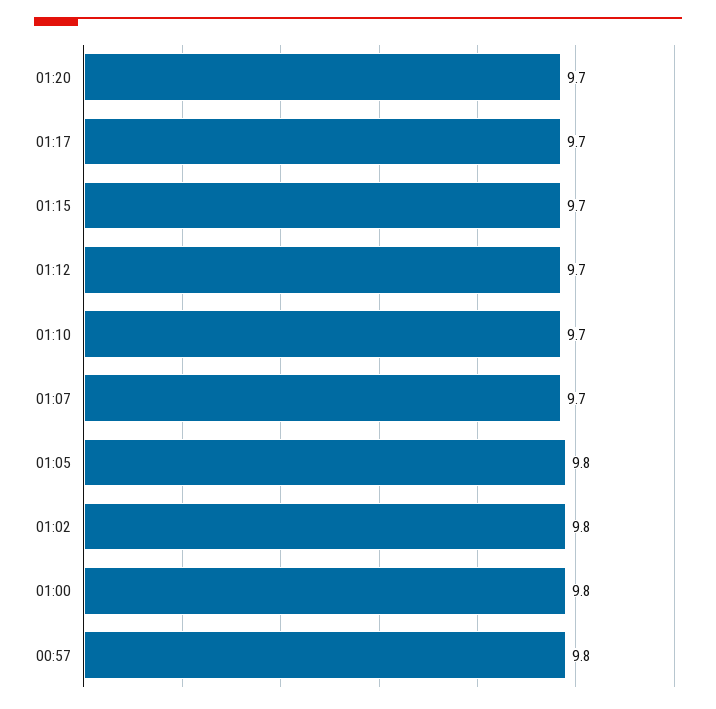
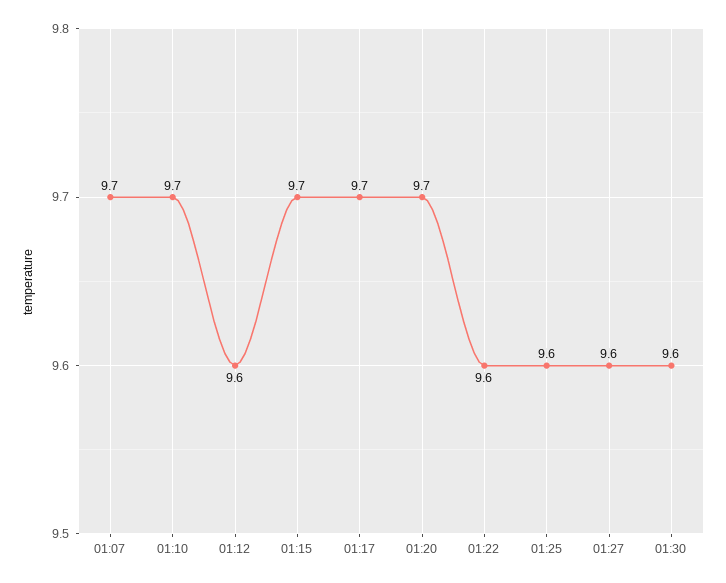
01:12: 9.7 -> 9.6
01:05: 9.8 -> none
01:02: 9.8 -> none
01:00: 9.8 -> none
00:57: 9.8 -> none
01:22: none -> 9.6
01:25: none -> 9.6
01:27: none -> 9.6
01:30: none -> 9.6

